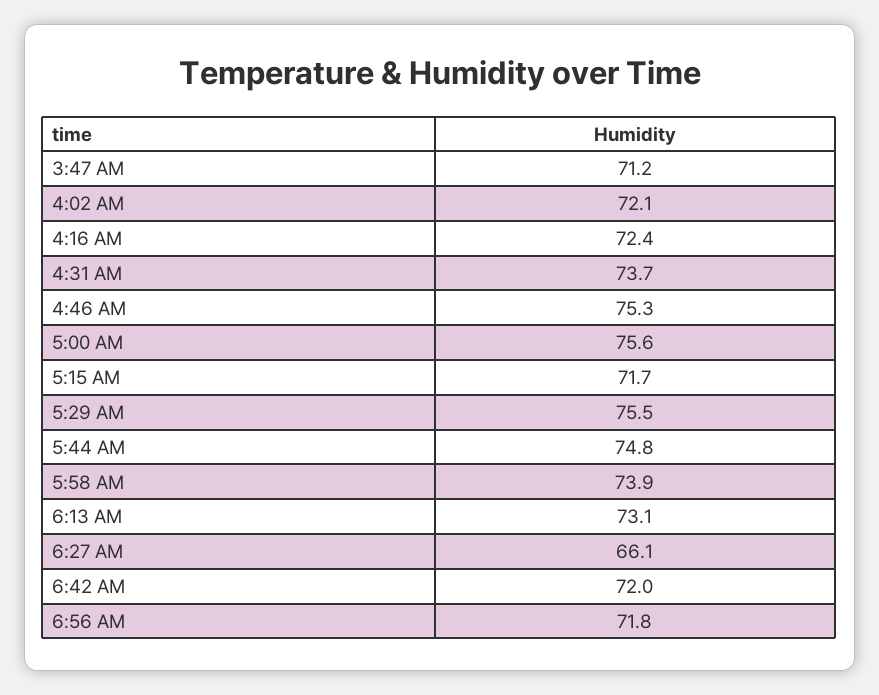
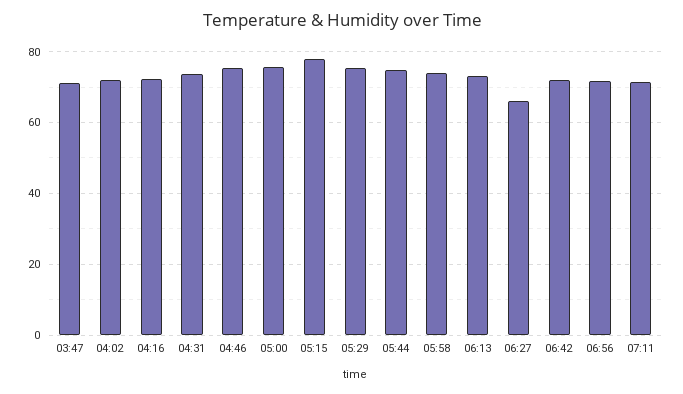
5:15 AM: 71.7 -> 78
07:11: none -> 72

